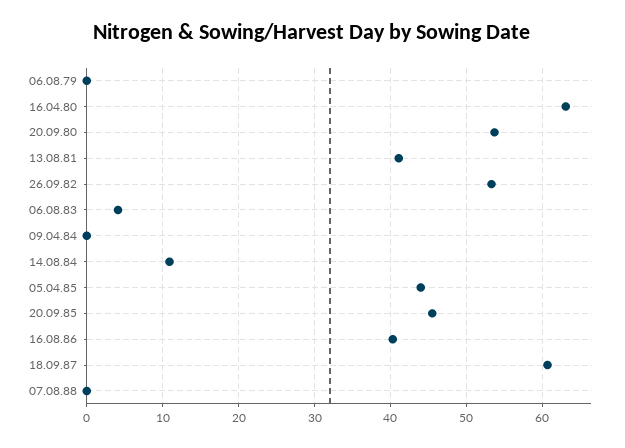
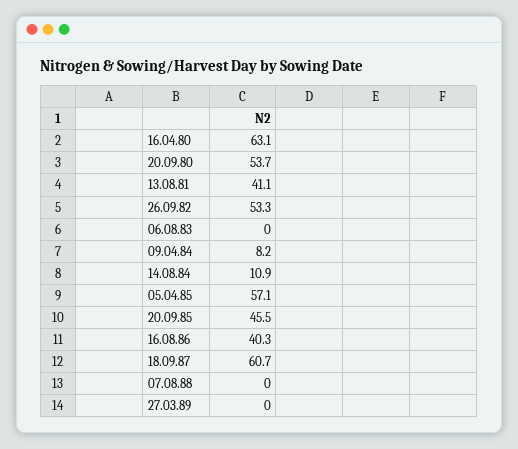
06.08.79: 0 -> none
06.08.83: 4 -> 0
09.04.84: 0 -> 8.2
05.04.85: 44 -> 57.1
27.03.89: none -> 0

